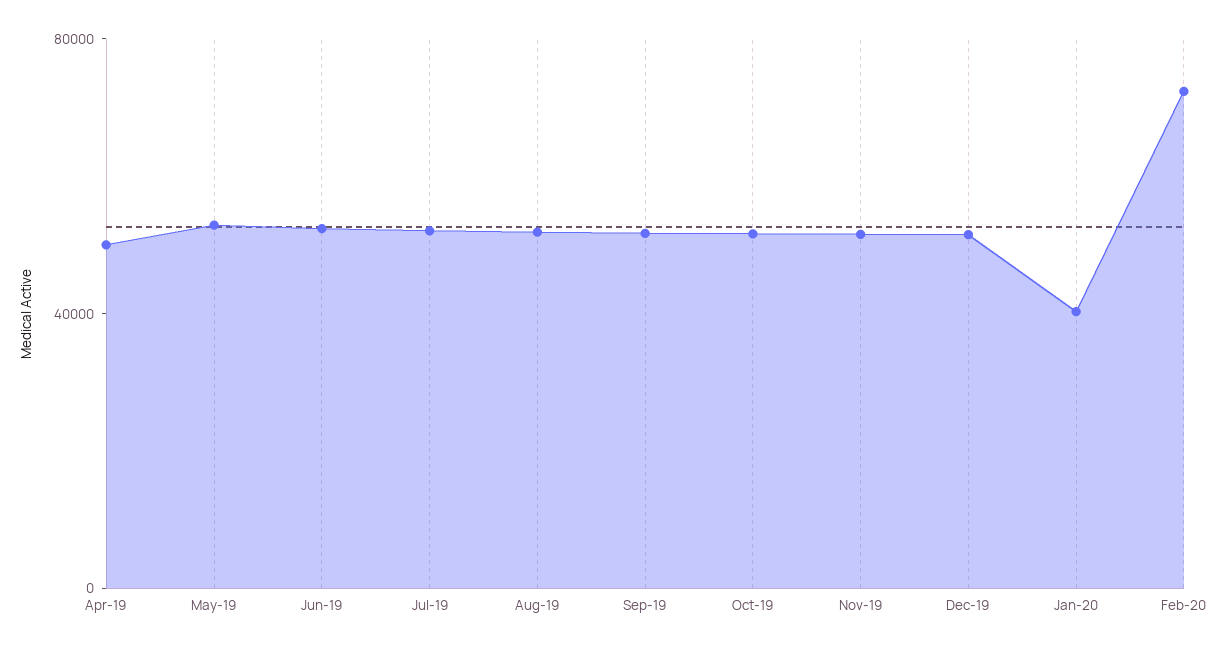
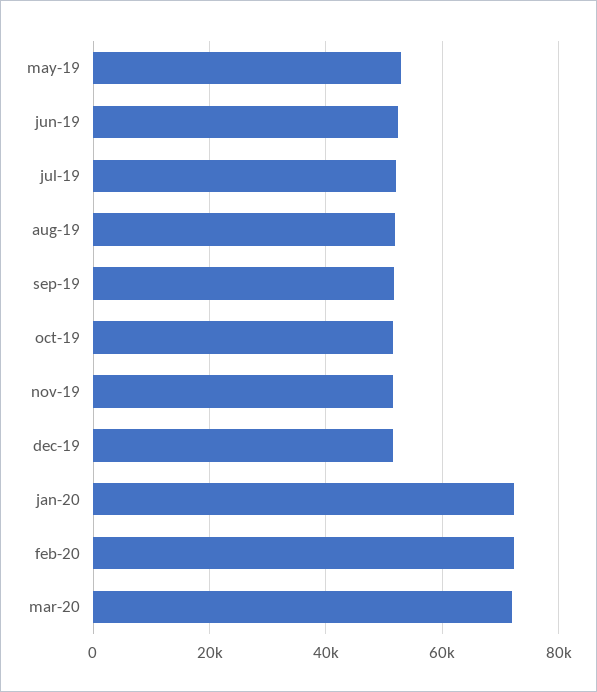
Apr-19: 50000 -> none
Jan-20: 40000 -> 72000
mar-20: none -> 72000

